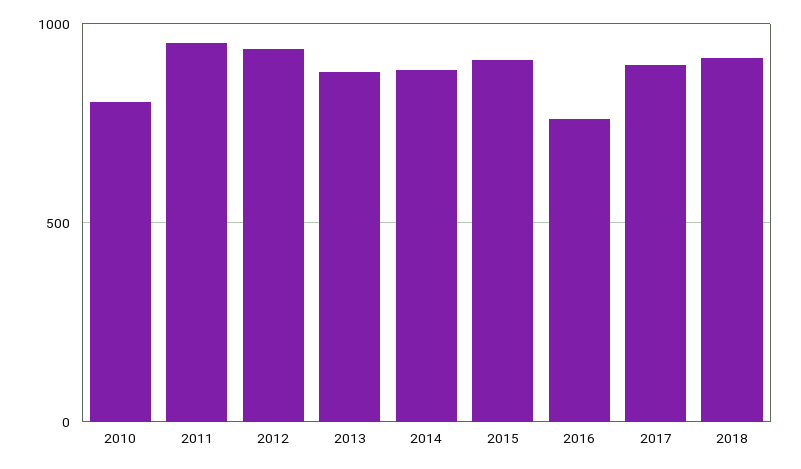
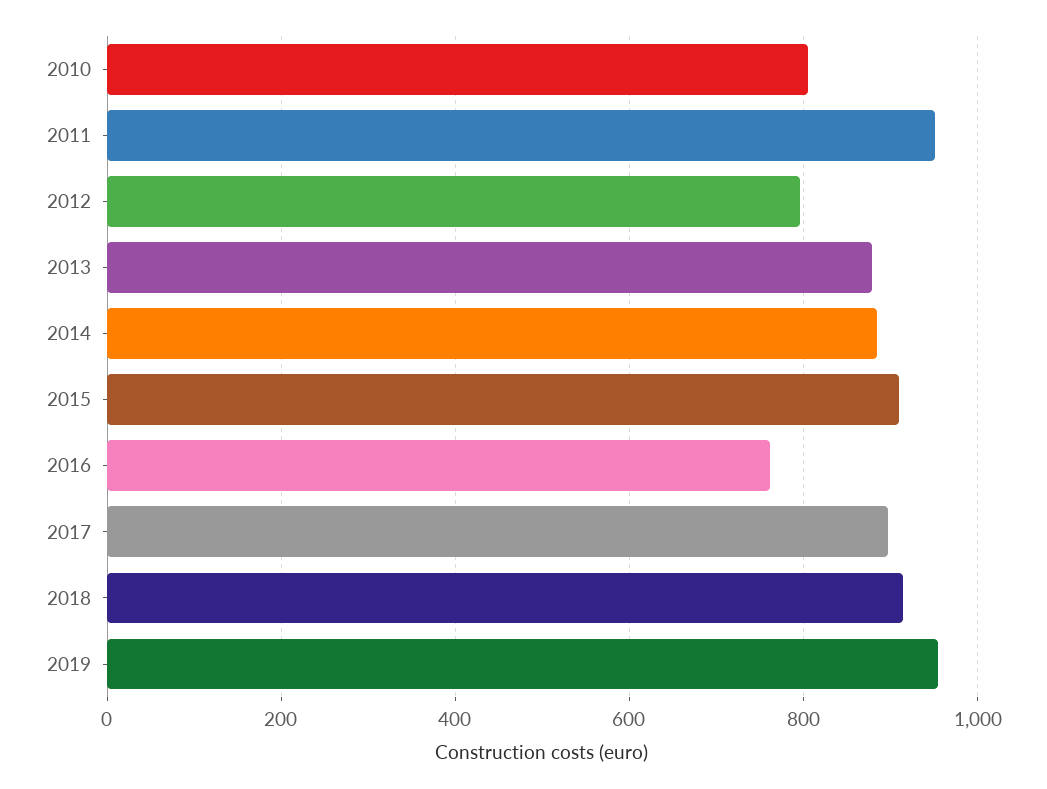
2012: 950 -> 800
2019: none -> 960

